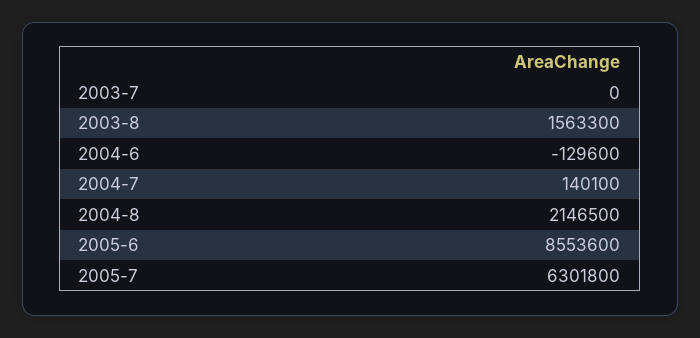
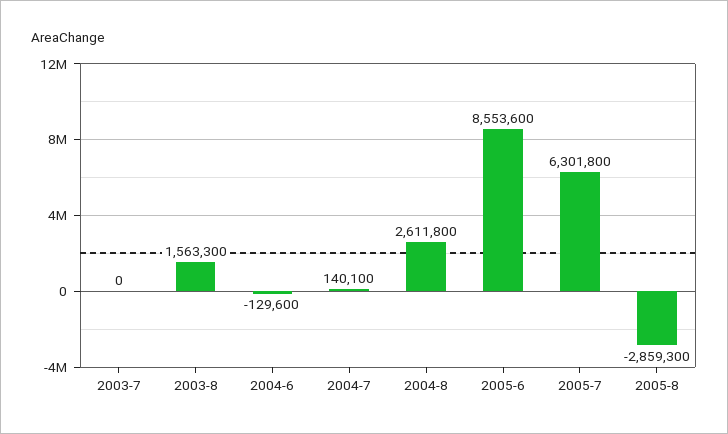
2004-8: 2146500 -> 2611800
2005-8: none -> -2859300

